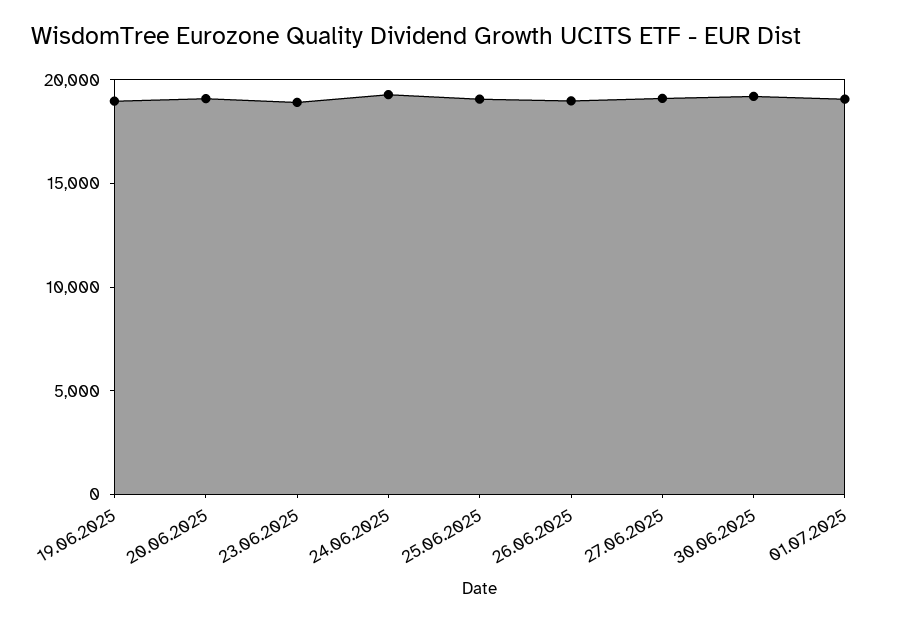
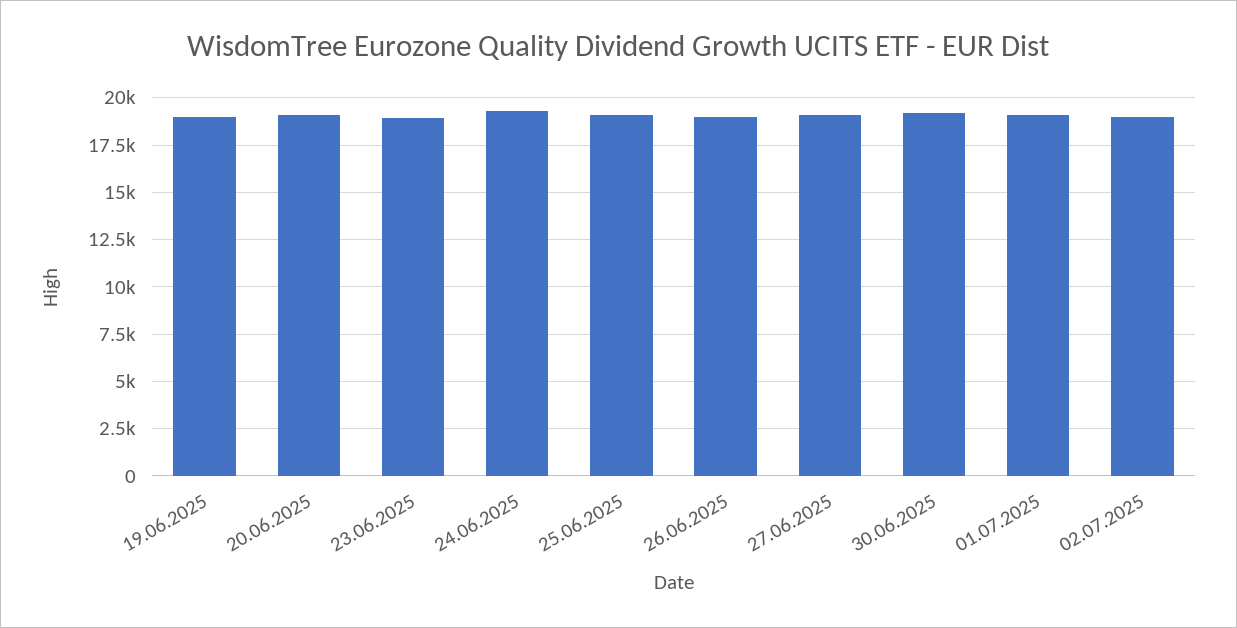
02.07.2025: none -> 19000

